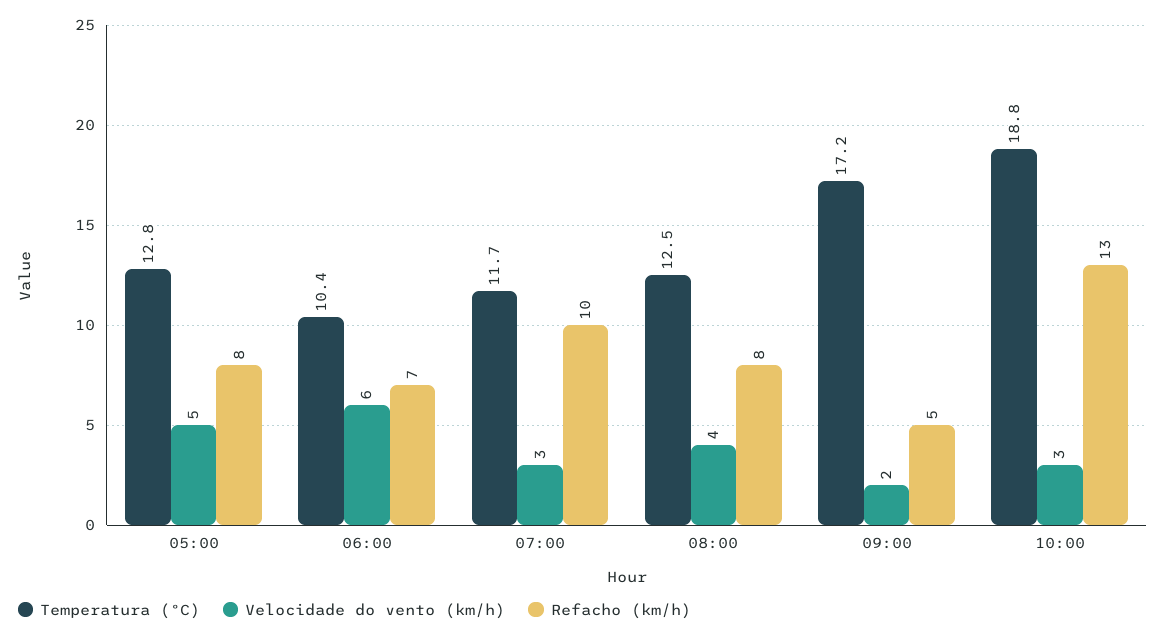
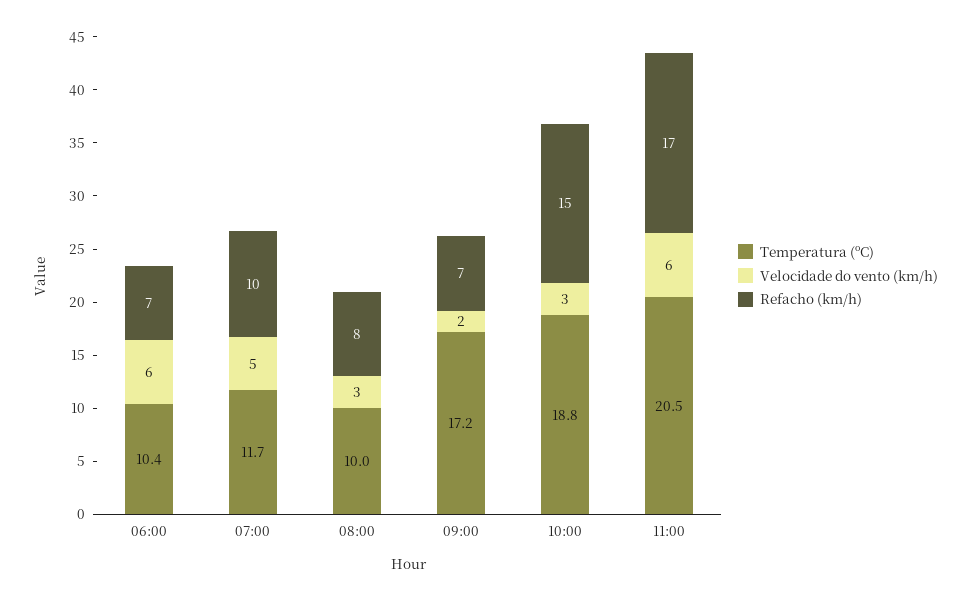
Temperatura (ºC), 05:00: 12.8 -> none
Velocidade do vento (km/h), 05:00: 5 -> none
Refacho (km/h), 05:00: 8 -> none
Velocidade do vento (km/h), 07:00: 3 -> 5
Temperatura (ºC), 08:00: 12.5 -> 10
Velocidade do vento (km/h), 08:00: 4 -> 3
Refacho (km/h), 09:00: 5 -> 7
Refacho (km/h), 10:00: 13 -> 15
Temperatura (ºC), 11:00: none -> 20.5
Velocidade do vento (km/h), 11:00: none -> 6
Refacho (km/h), 11:00: none -> 17

